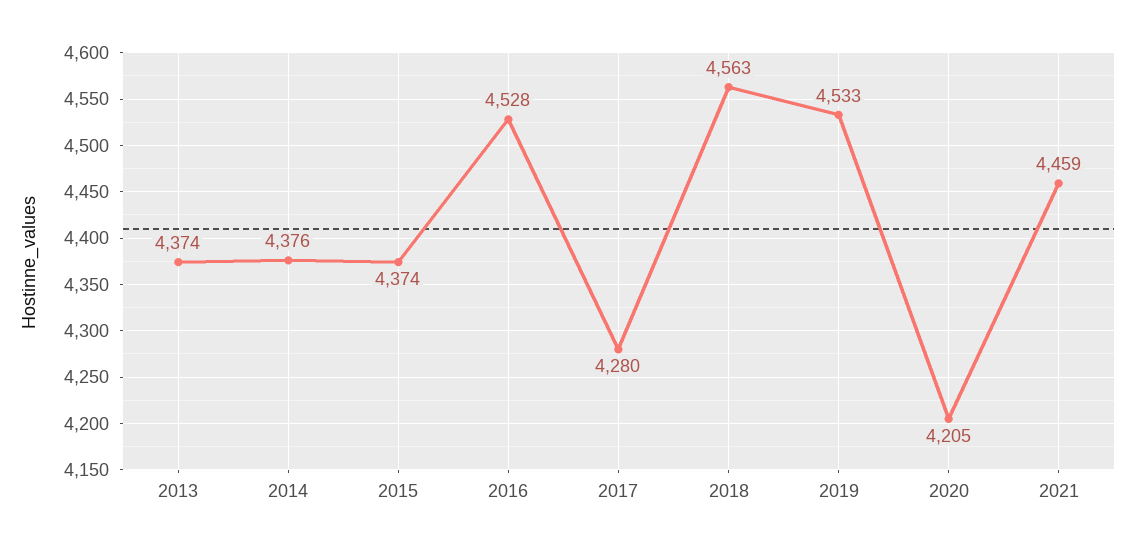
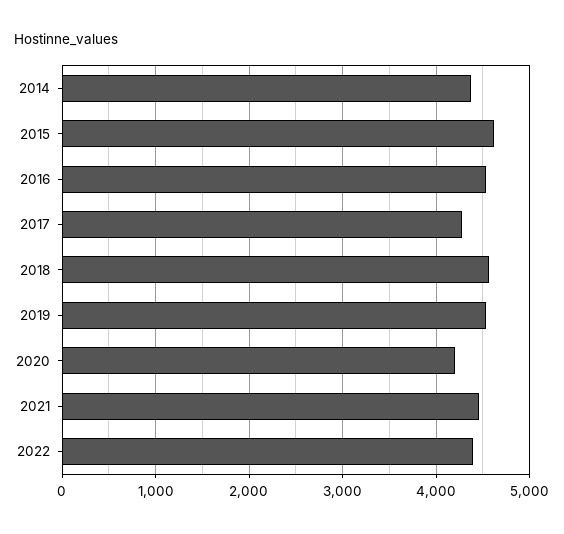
2013: 4374 -> none
2015: 4374 -> 4600
2022: none -> 4400

